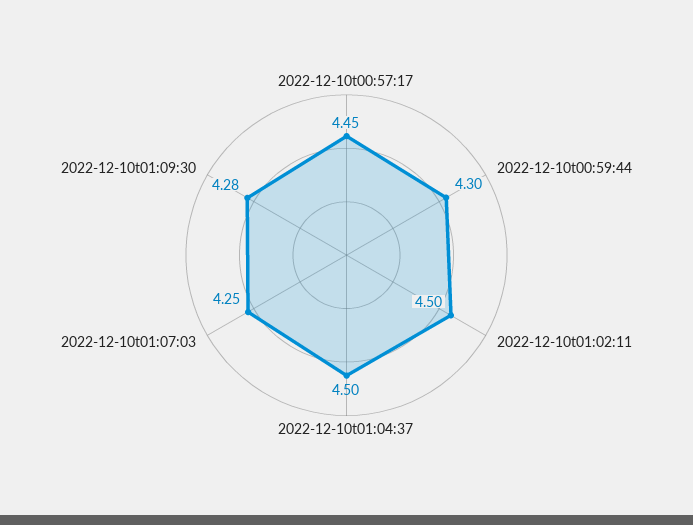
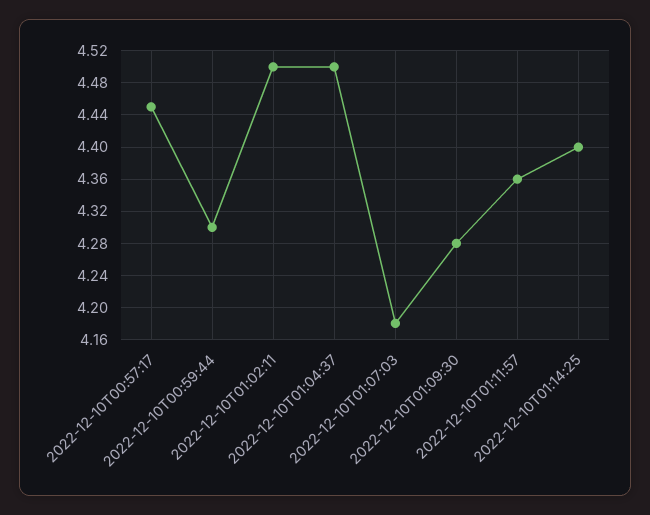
2022-12-10t01:07:03: 4.25 -> 4.18
2022-12-10T01:11:57: none -> 4.36
2022-12-10T01:14:25: none -> 4.4

